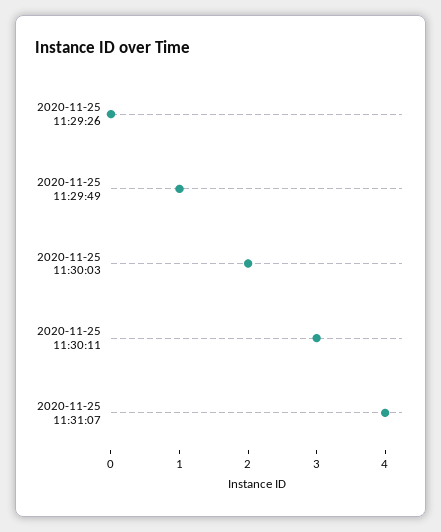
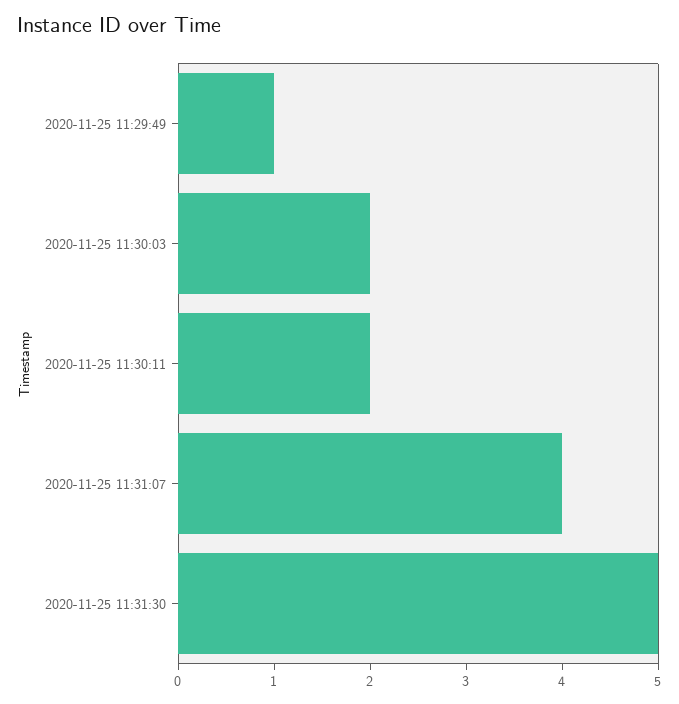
2020-11-25 11:29:26: 0 -> none
2020-11-25 11:30:11: 3 -> 2
2020-11-25 11:31:30: none -> 5

